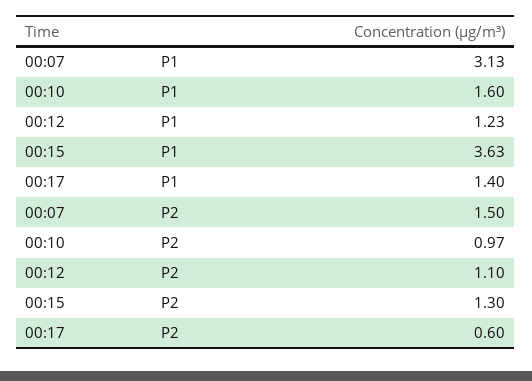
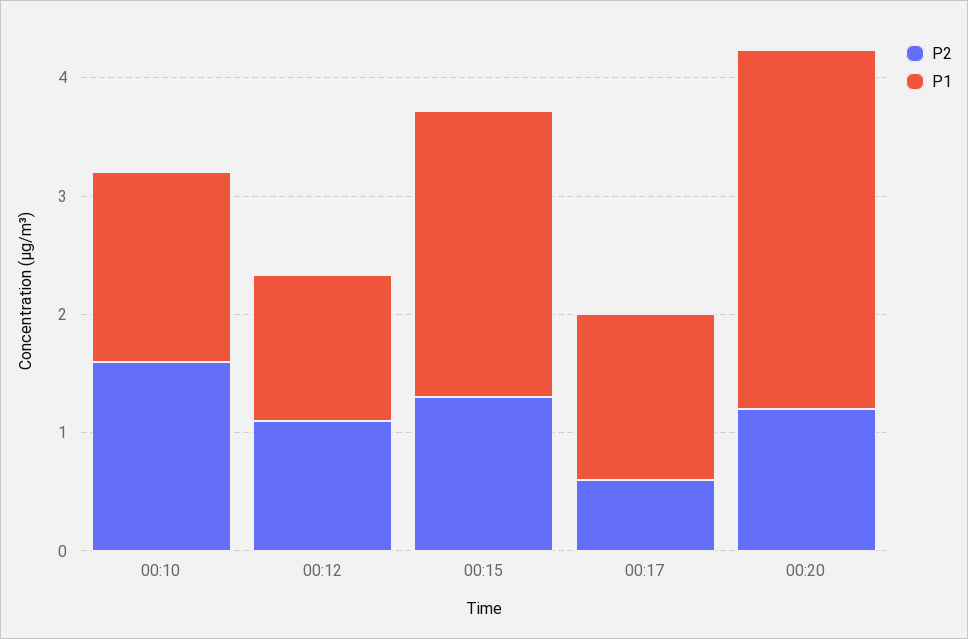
P1, 00:07: 3.13 -> none
P1, 00:15: 3.63 -> 2.4
P2, 00:07: 1.5 -> none
P2, 00:10: 0.97 -> 1.6
P2, 00:20: none -> 1.2
P1, 00:20: none -> 3

